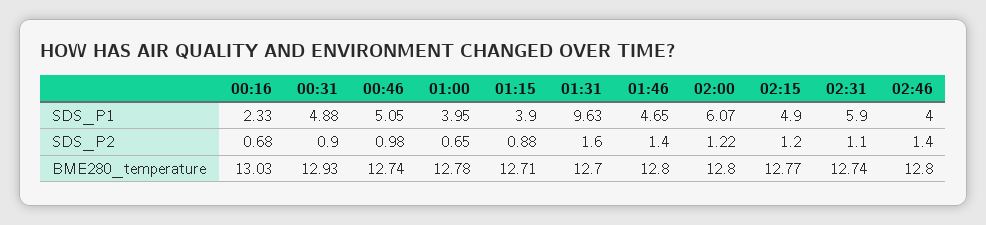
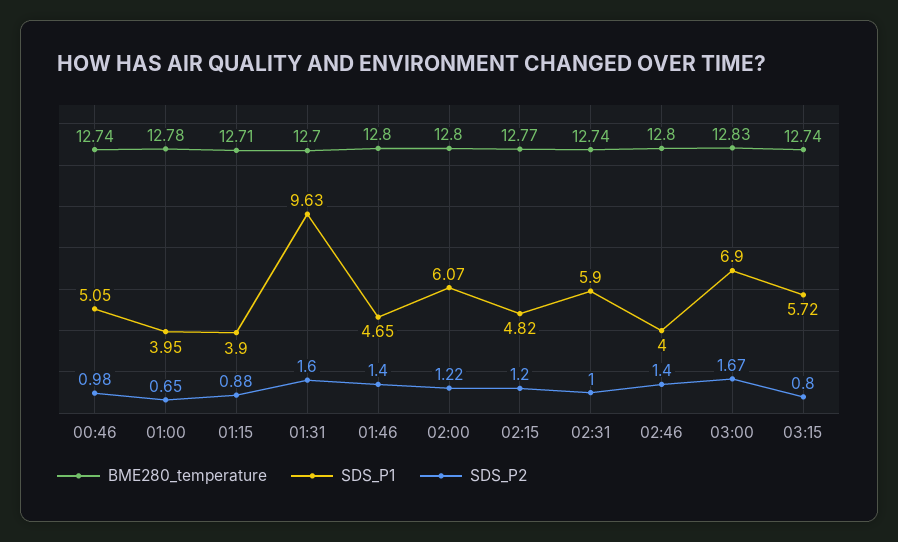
SDS_P1, 00:16: 2.33 -> none
SDS_P1, 00:31: 4.88 -> none
SDS_P1, 02:15: 4.9 -> 4.82
SDS_P2, 00:16: 0.68 -> none
SDS_P2, 00:31: 0.9 -> none
SDS_P2, 02:31: 1.1 -> 1
BME280_temperature, 00:16: 13.03 -> none
BME280_temperature, 00:31: 12.93 -> none
BME280_temperature, 03:00: none -> 12.83
SDS_P1, 03:00: none -> 6.9
SDS_P2, 03:00: none -> 1.67
BME280_temperature, 03:15: none -> 12.74
SDS_P1, 03:15: none -> 5.72
SDS_P2, 03:15: none -> 0.8

